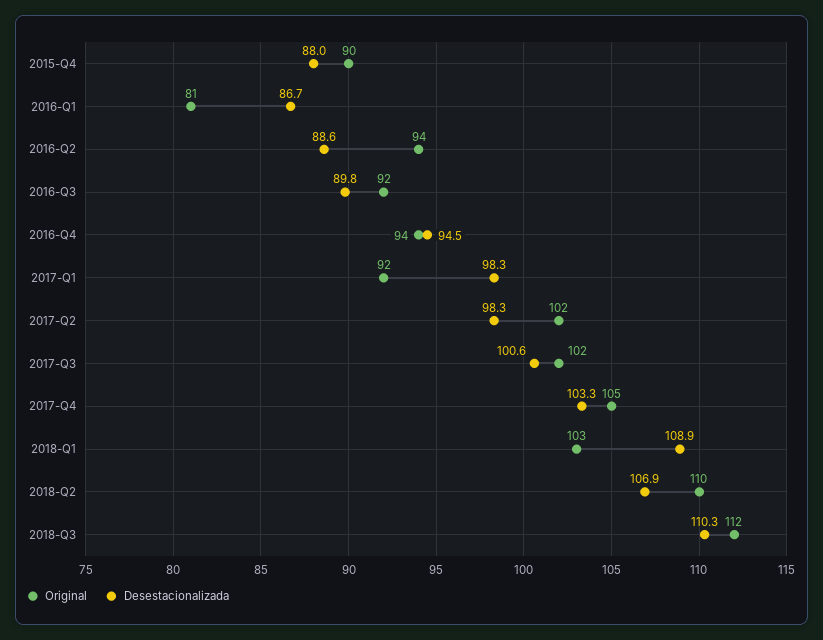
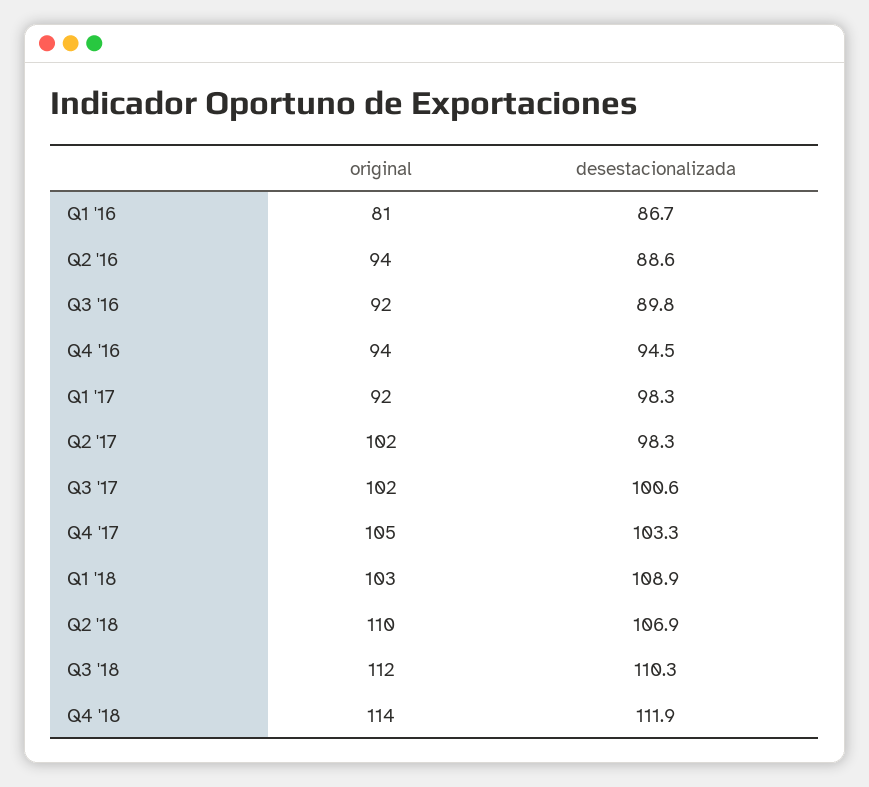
Original, 2015-Q4: 90 -> none
Desestacionalizada, 2015-Q4: 88 -> none
Original, Q4 '18: none -> 114
Desestacionalizada, Q4 '18: none -> 111.9

